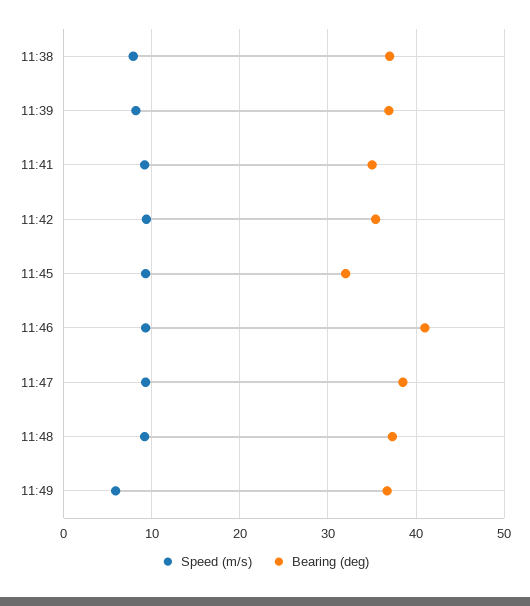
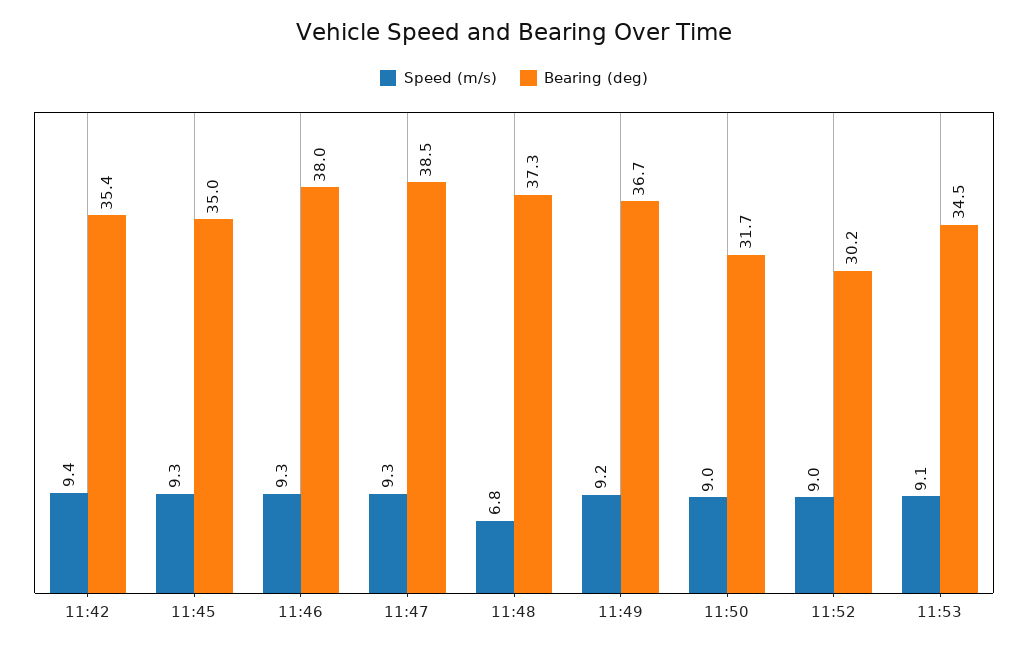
Speed (m/s), 11:38: 8 -> none
Bearing (deg), 11:38: 37 -> none
Speed (m/s), 11:39: 8 -> none
Bearing (deg), 11:39: 37 -> none
Speed (m/s), 11:41: 9 -> none
Bearing (deg), 11:41: 35 -> none
Bearing (deg), 11:45: 32 -> 35
Bearing (deg), 11:46: 41 -> 38
Speed (m/s), 11:48: 9 -> 6.8
Speed (m/s), 11:49: 6 -> 9.2
Speed (m/s), 11:50: none -> 9
Bearing (deg), 11:50: none -> 31.7
Speed (m/s), 11:52: none -> 9
Bearing (deg), 11:52: none -> 30.2
Speed (m/s), 11:53: none -> 9.1
Bearing (deg), 11:53: none -> 34.5

